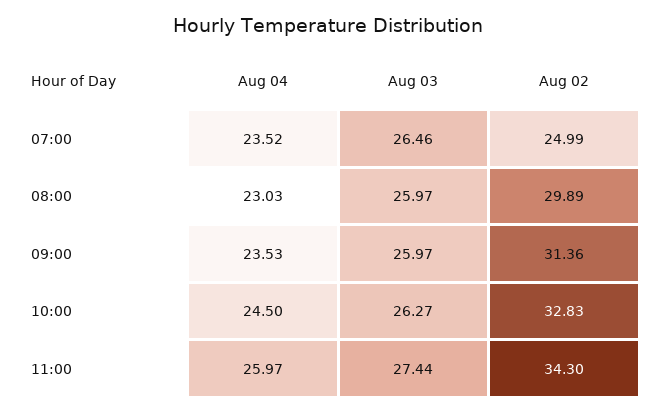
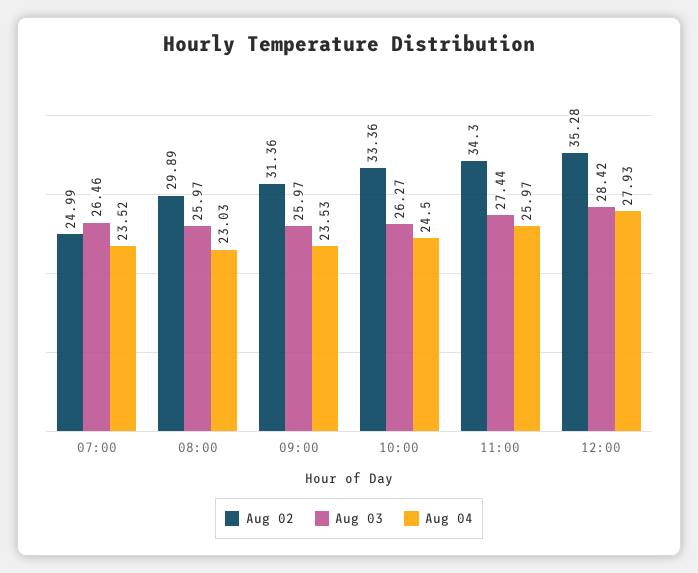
Aug 02, 10:00: 32.83 -> 33.36
Aug 02, 12:00: none -> 35.28
Aug 03, 12:00: none -> 28.42
Aug 04, 12:00: none -> 27.93

